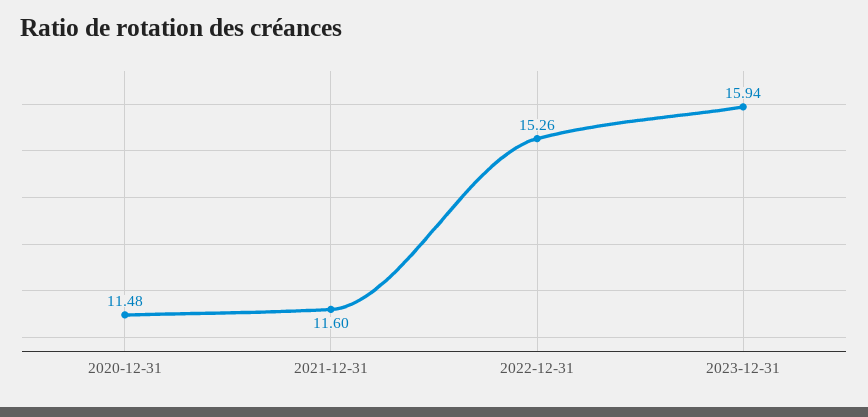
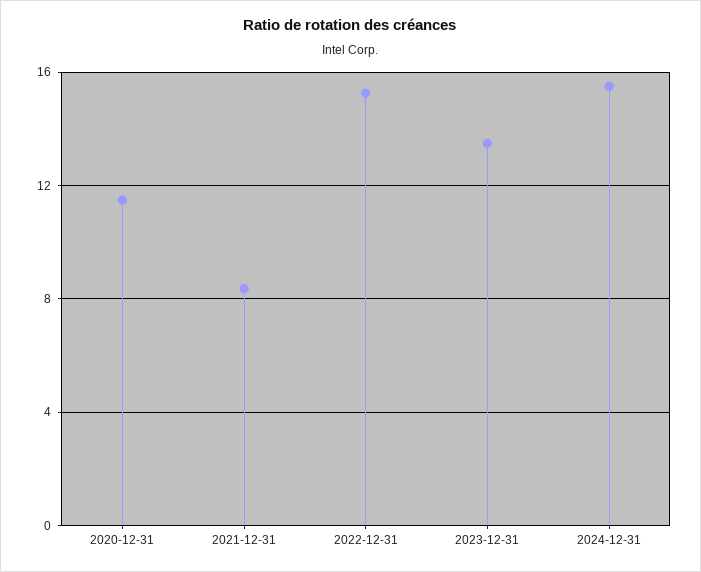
2021-12-31: 11.6 -> 8.5
2023-12-31: 15.94 -> 13.5
2024-12-31: none -> 15.5

